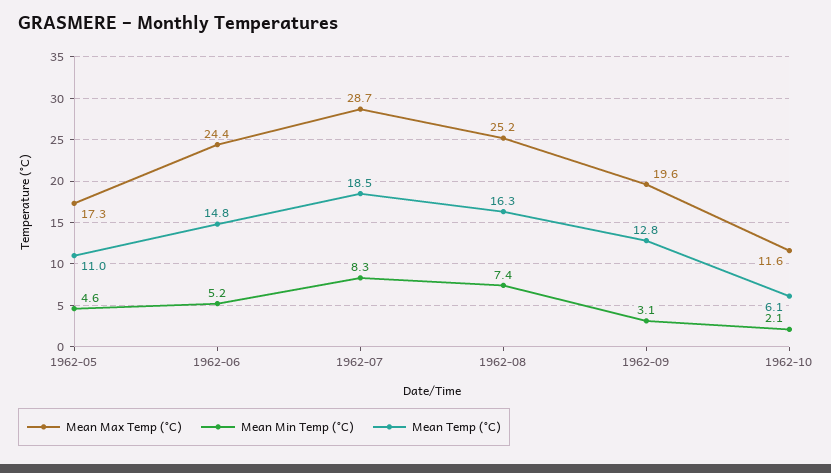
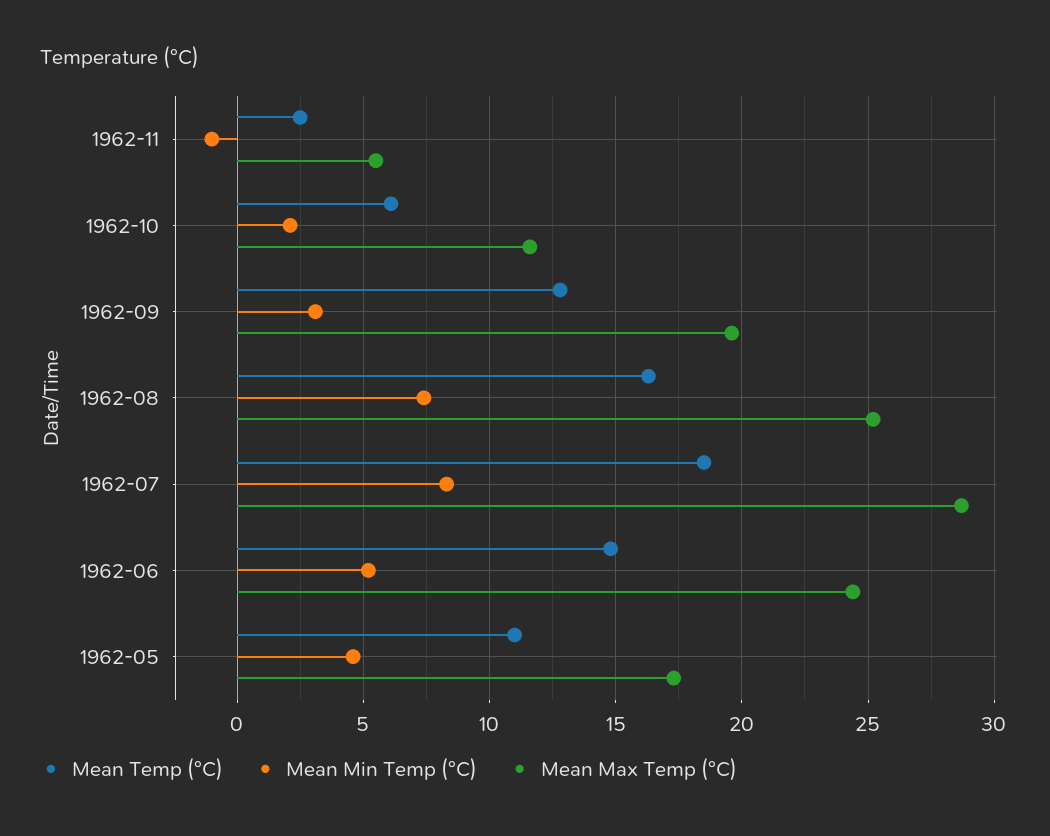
Mean Temp (°C), 1962-11: none -> 2.5
Mean Min Temp (°C), 1962-11: none -> -1
Mean Max Temp (°C), 1962-11: none -> 5.5

